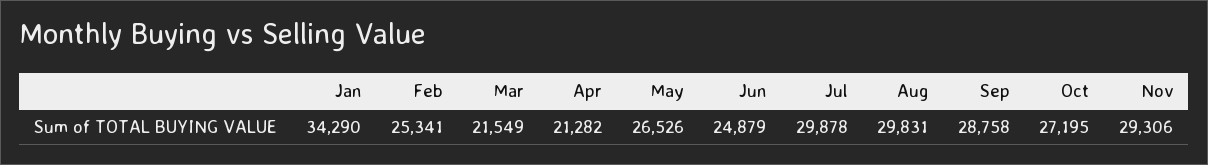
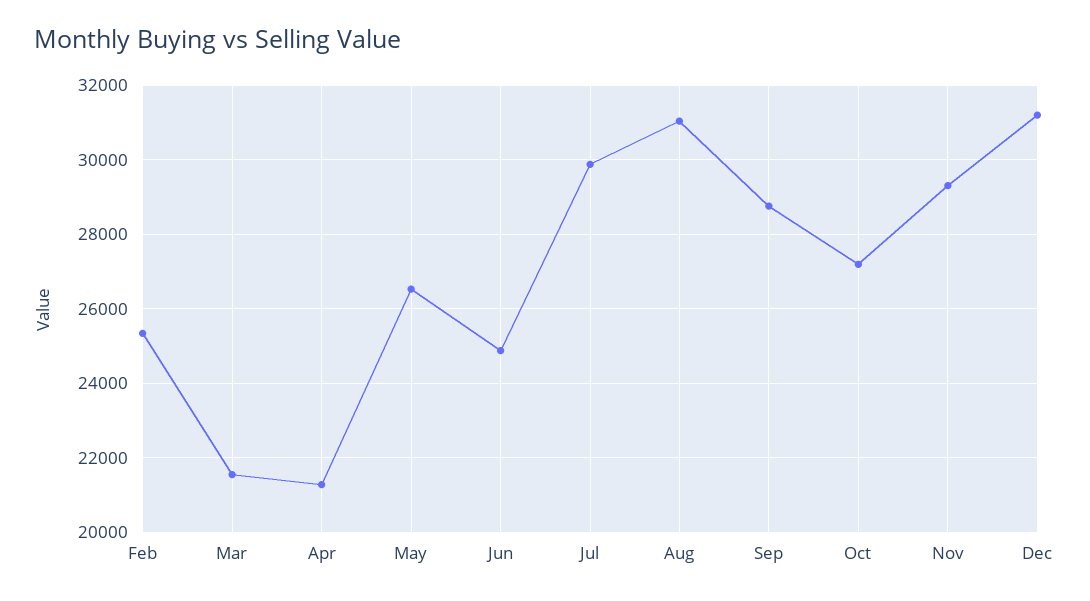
Jan: 34290 -> none
Aug: 29831 -> 31000
Dec: none -> 31200

